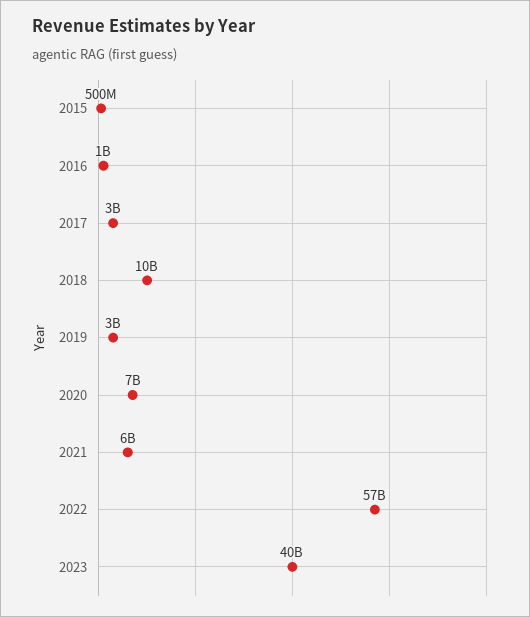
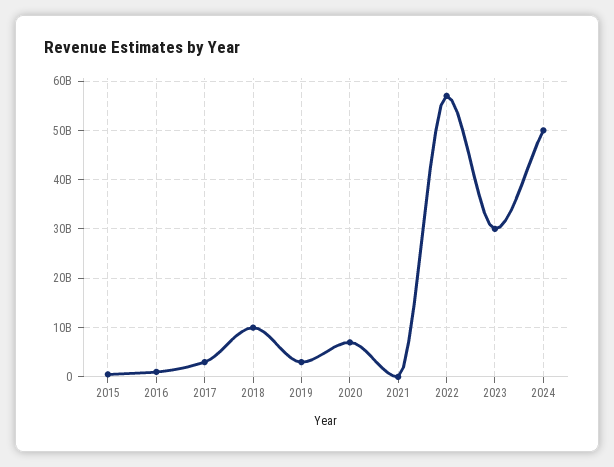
2021: 6000000000 -> 0
2023: 40000000000 -> 30000000000
2024: none -> 50000000000

